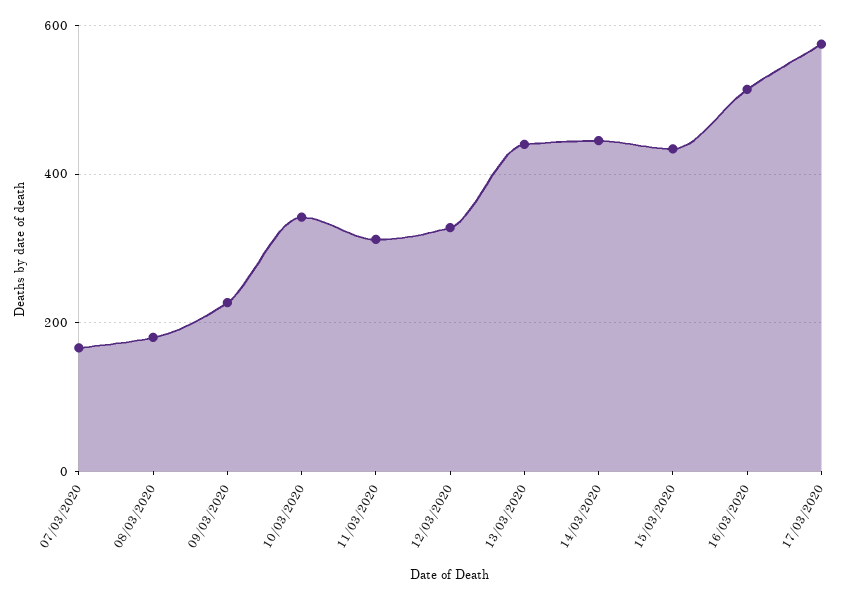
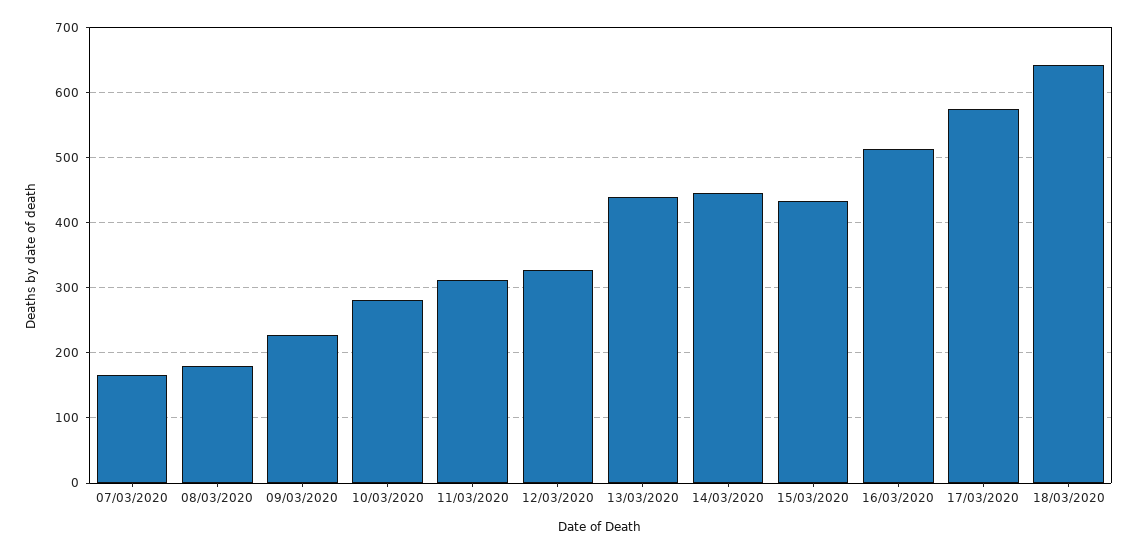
10/03/2020: 340 -> 280
18/03/2020: none -> 640

